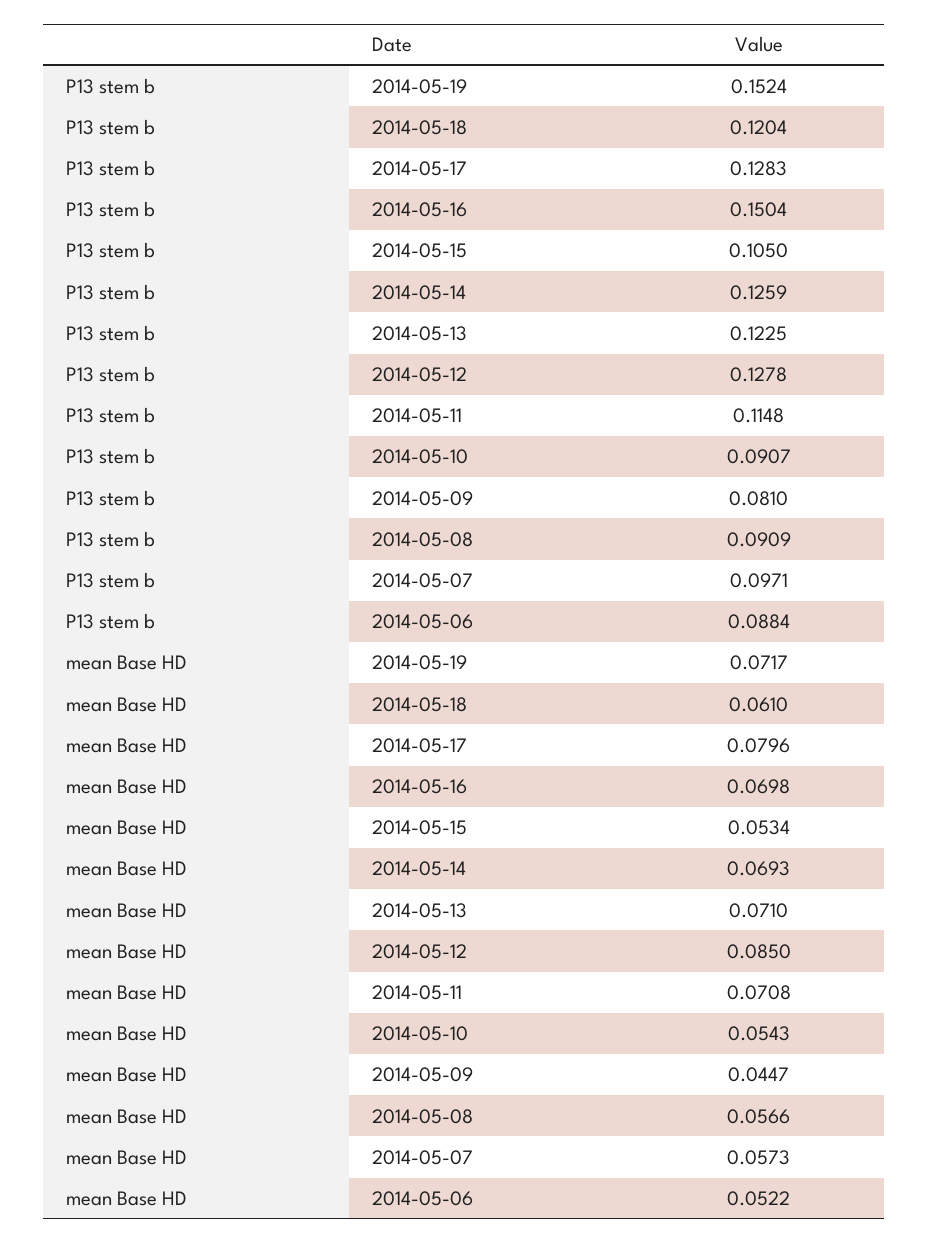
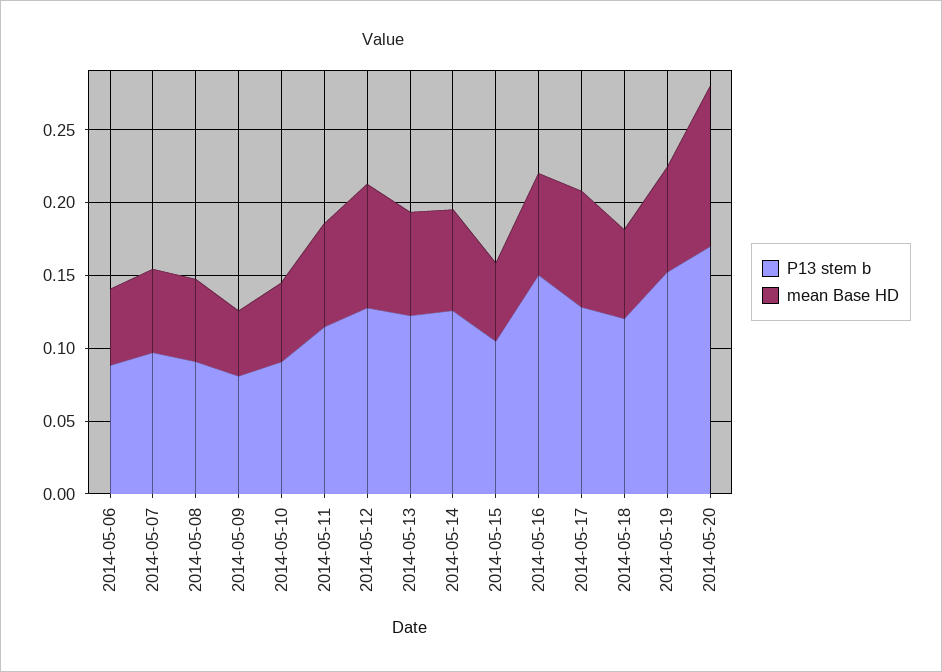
P13 stem b, 2014-05-20: none -> 0.17
mean Base HD, 2014-05-20: none -> 0.11

